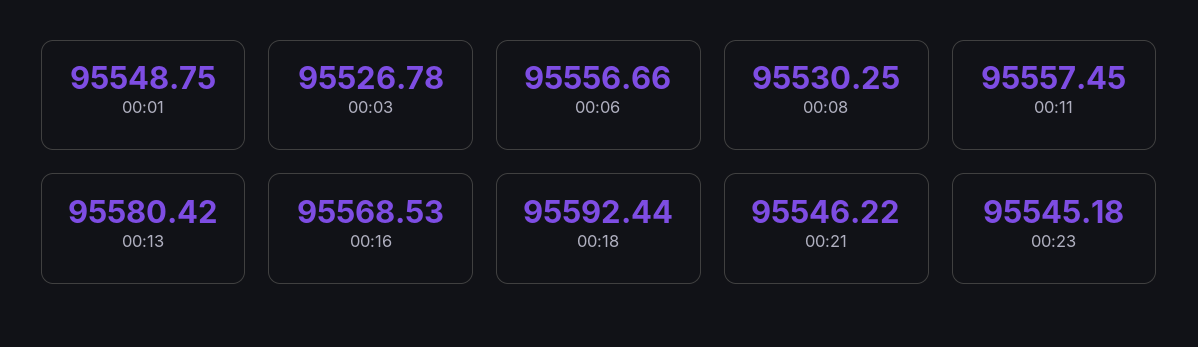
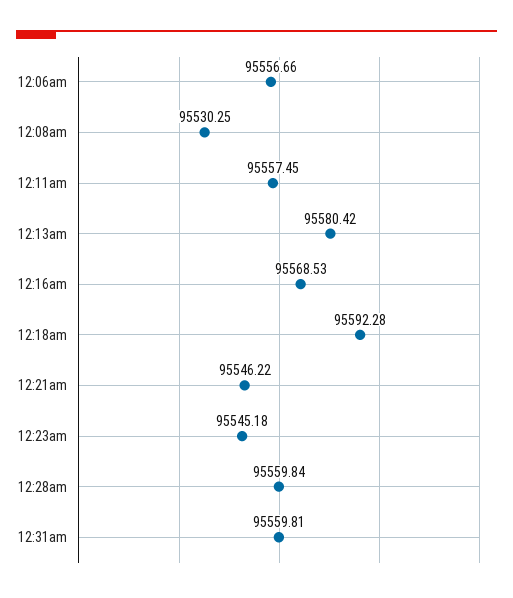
00:01: 95548.75 -> none
00:03: 95526.78 -> none
00:18: 95592.44 -> 95592.28
12:28am: none -> 95559.84
12:31am: none -> 95559.81

